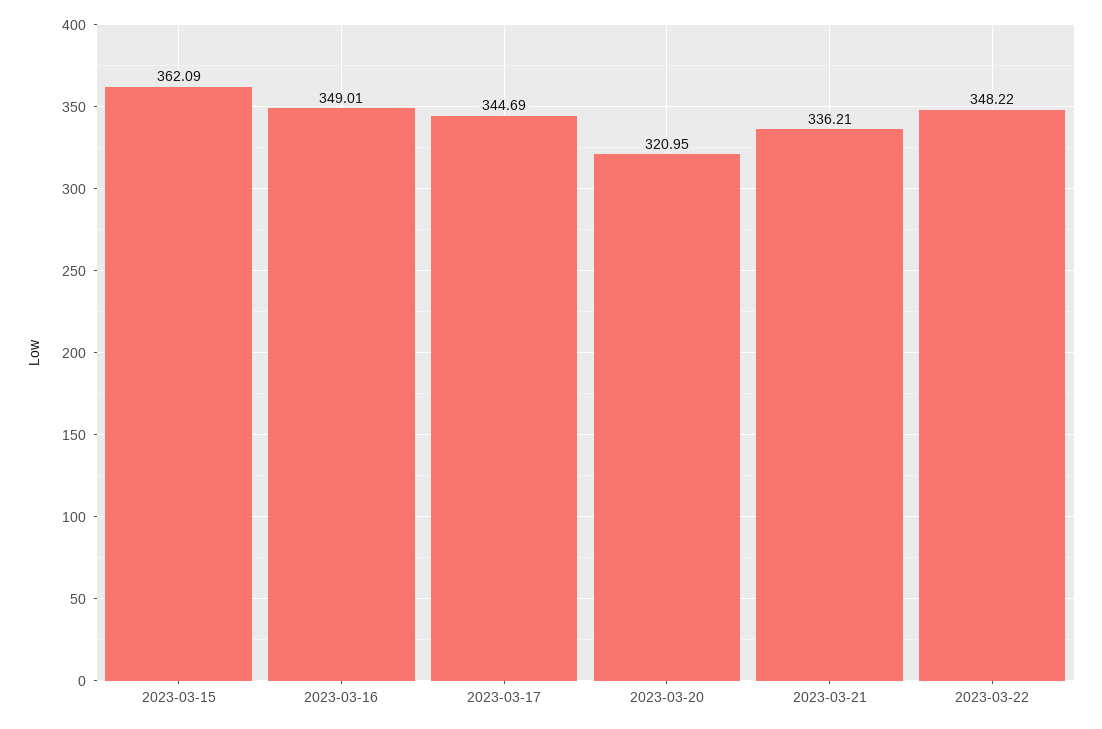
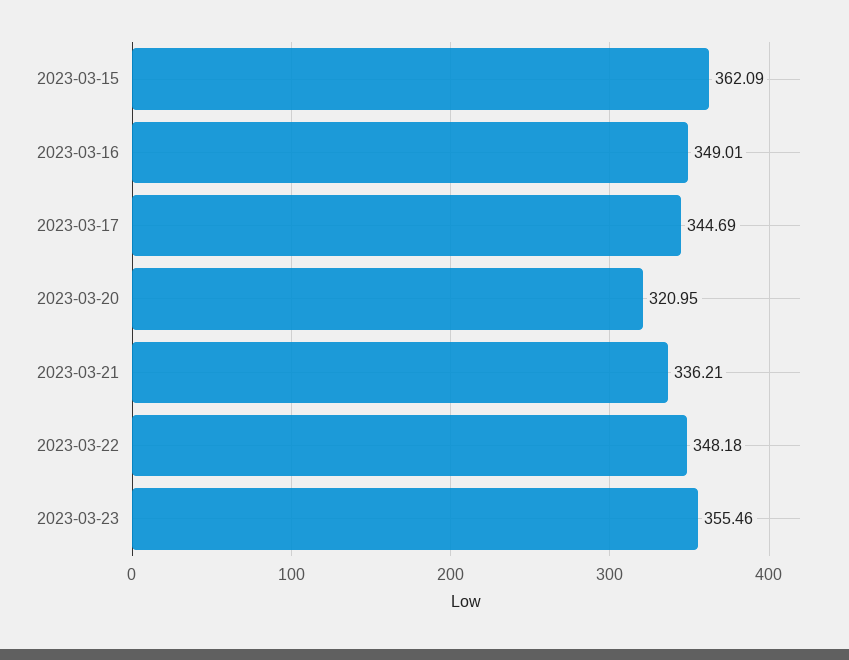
2023-03-22: 348.22 -> 348.18
2023-03-23: none -> 355.46

